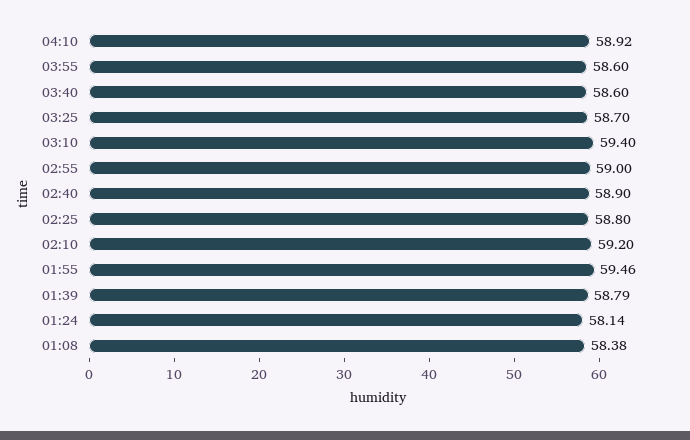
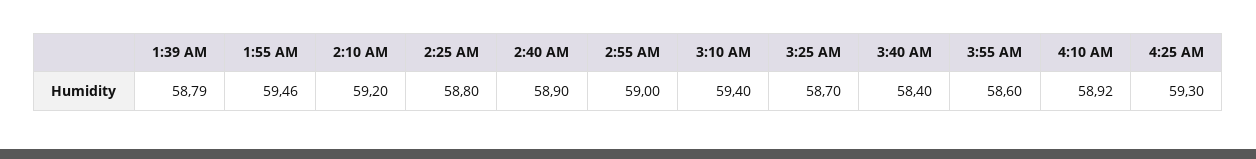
03:40: 58.6 -> 58.4
01:24: 58.14 -> none
01:08: 58.38 -> none
4:25 AM: none -> 59.3

